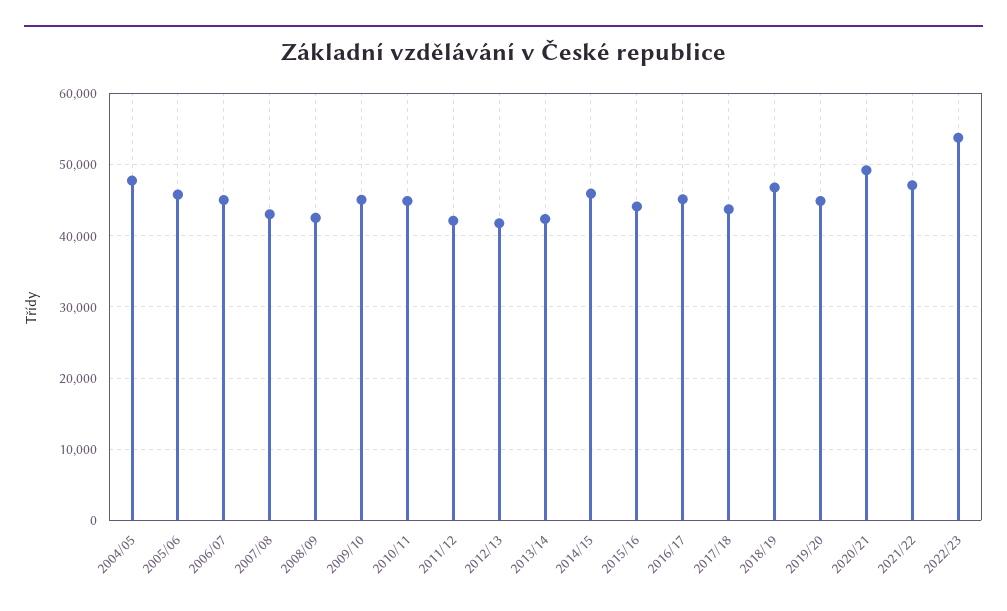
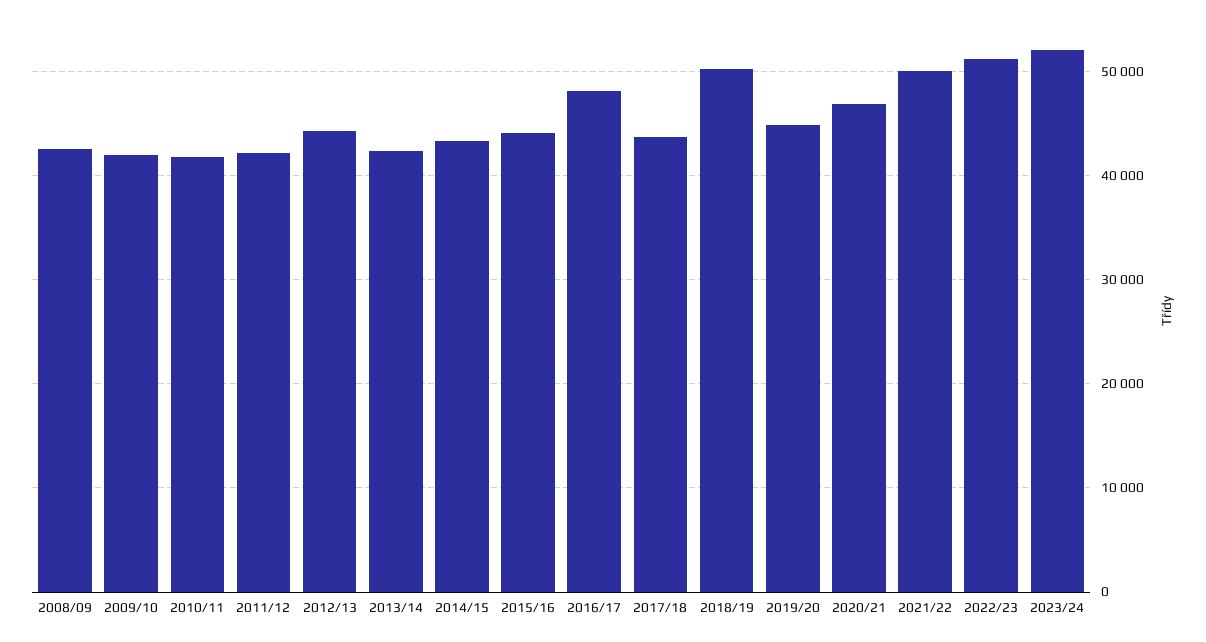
2004/05: 48000 -> none
2005/06: 46000 -> none
2006/07: 45000 -> none
2007/08: 43000 -> none
2009/10: 45000 -> 42000
2010/11: 45000 -> 42000
2012/13: 42000 -> 44000
2014/15: 46000 -> 43000
2016/17: 45000 -> 48000
2018/19: 47000 -> 50000
2020/21: 49000 -> 47000
2021/22: 47000 -> 50000
2022/23: 54000 -> 51000
2023/24: none -> 52000

